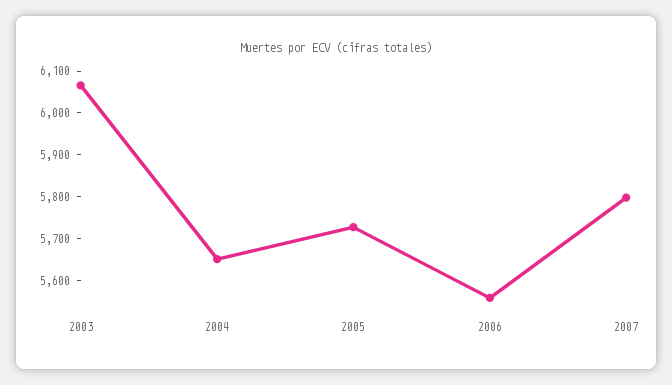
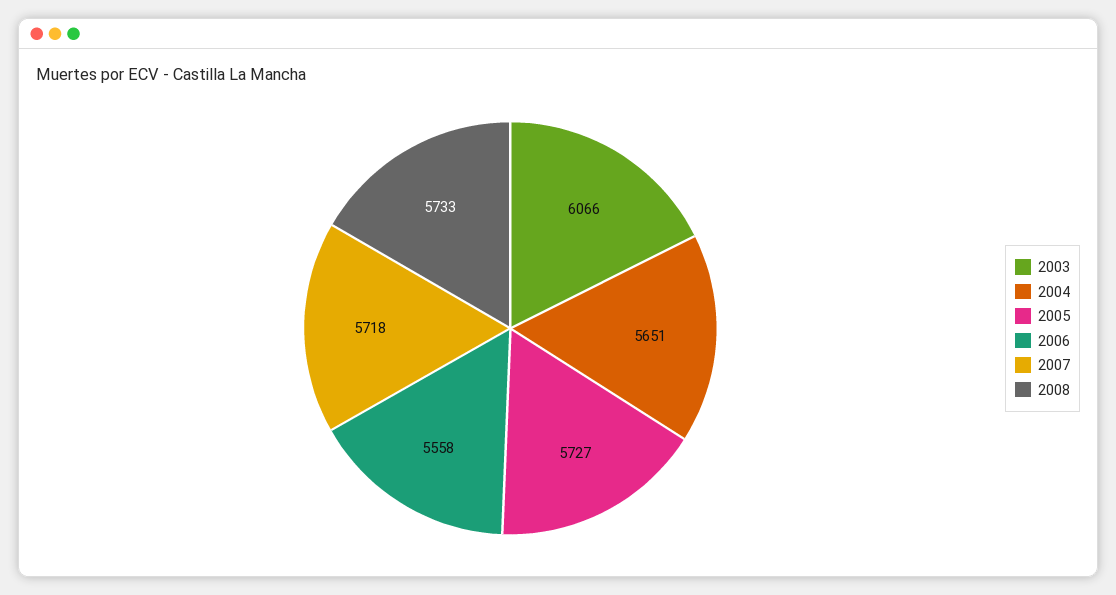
2007: 5800 -> 5718
2008: none -> 5733

